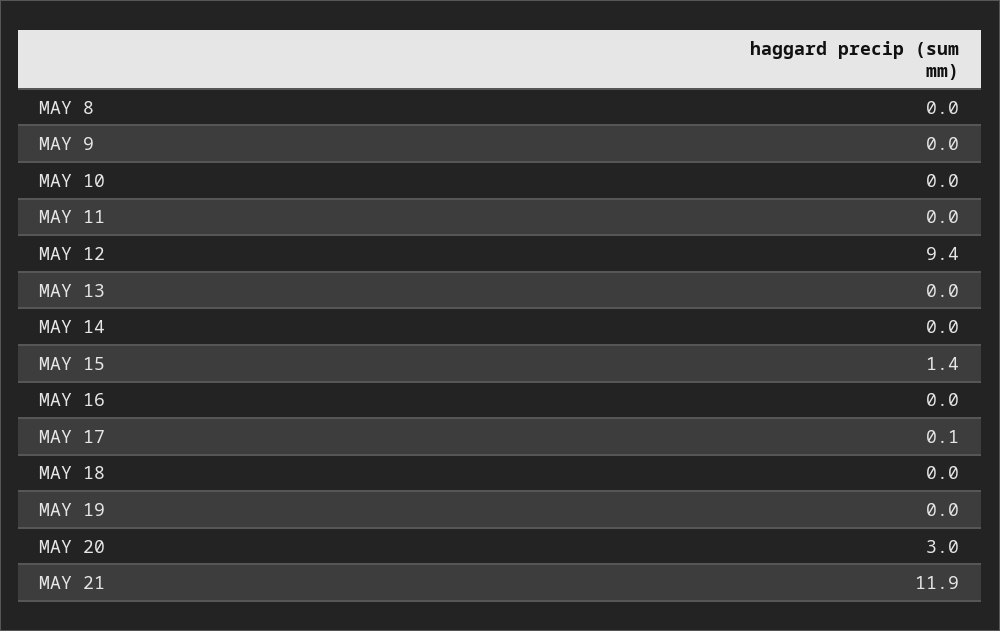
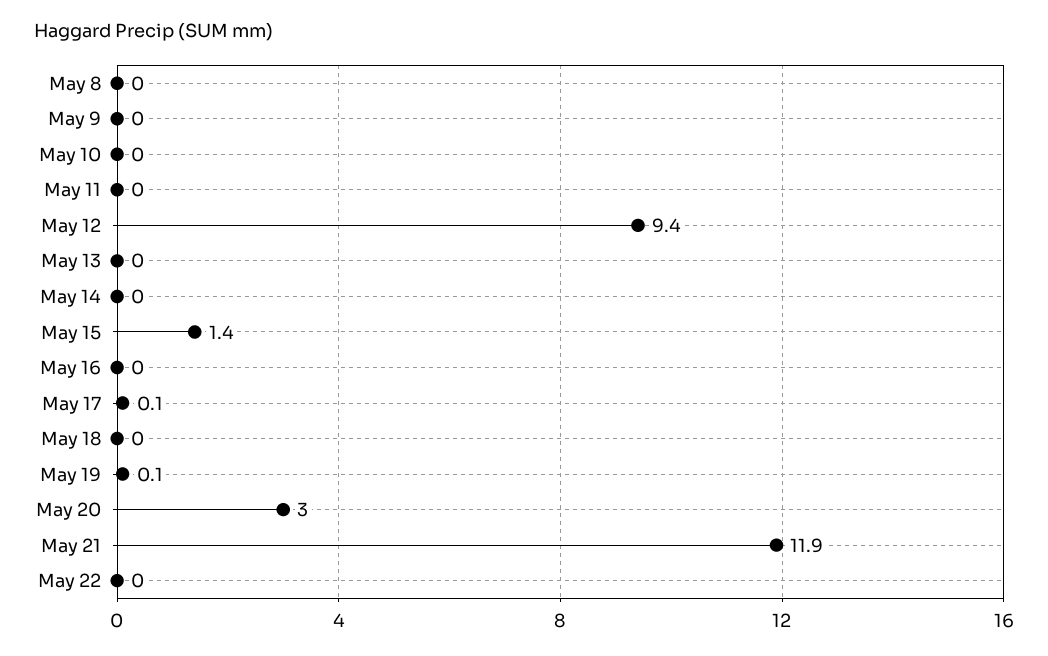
MAY 19: 0 -> 0.1
May 22: none -> 0

